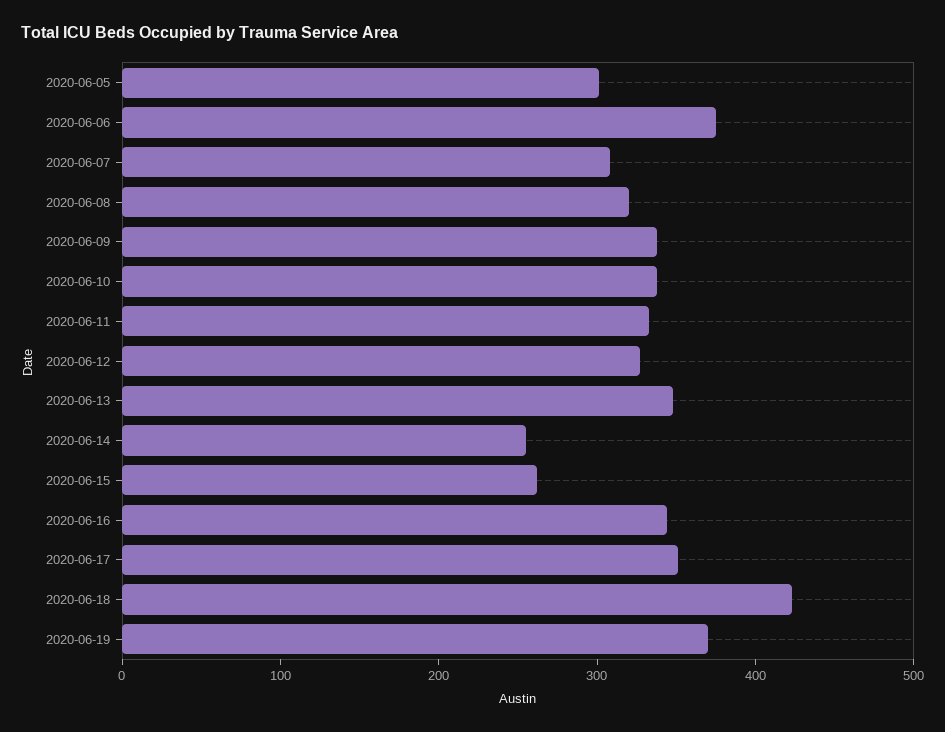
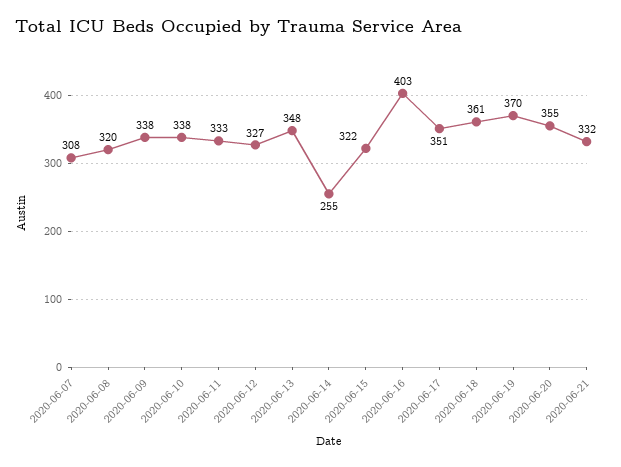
2020-06-05: 300 -> none
2020-06-06: 380 -> none
2020-06-15: 260 -> 322
2020-06-16: 340 -> 403
2020-06-18: 420 -> 361
2020-06-20: none -> 355
2020-06-21: none -> 332

